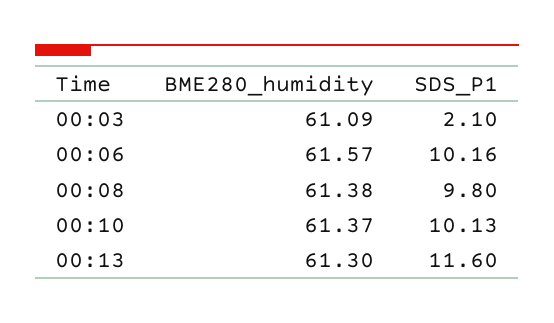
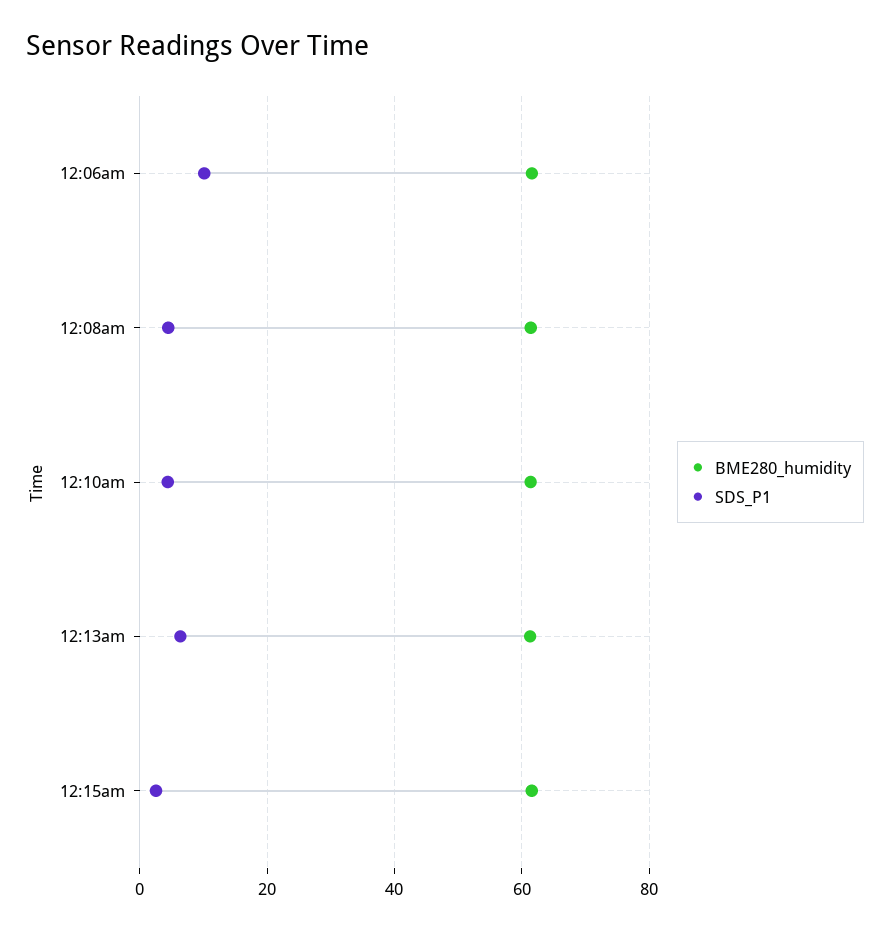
BME280_humidity, 00:03: 61.09 -> none
SDS_P1, 00:03: 2.1 -> none
SDS_P1, 00:08: 9.8 -> 4
SDS_P1, 00:10: 10.13 -> 4
SDS_P1, 00:13: 11.6 -> 6
BME280_humidity, 12:15am: none -> 62
SDS_P1, 12:15am: none -> 2

